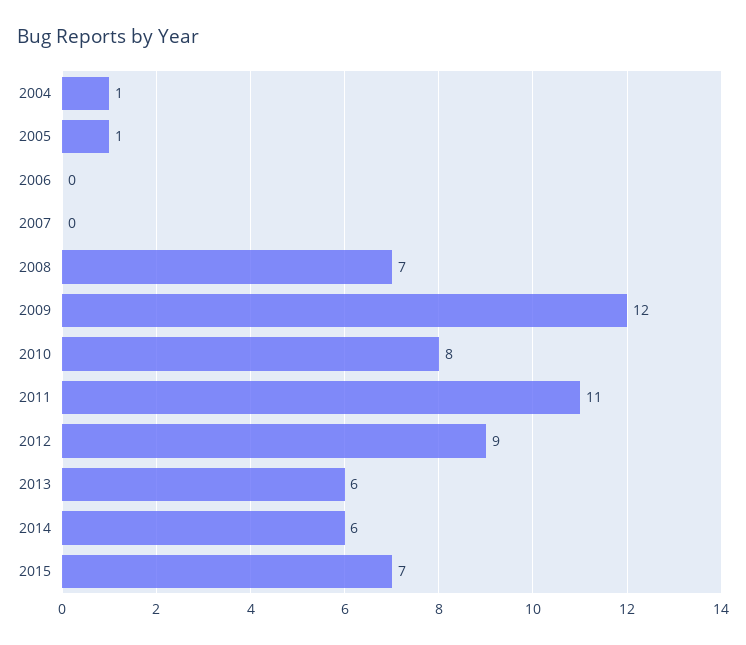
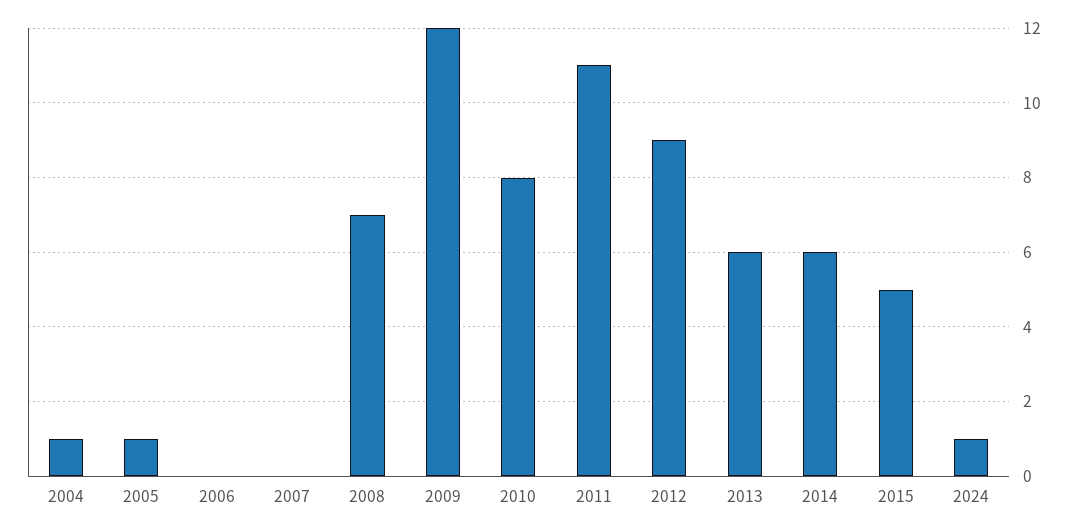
2015: 7 -> 5
2024: none -> 1

